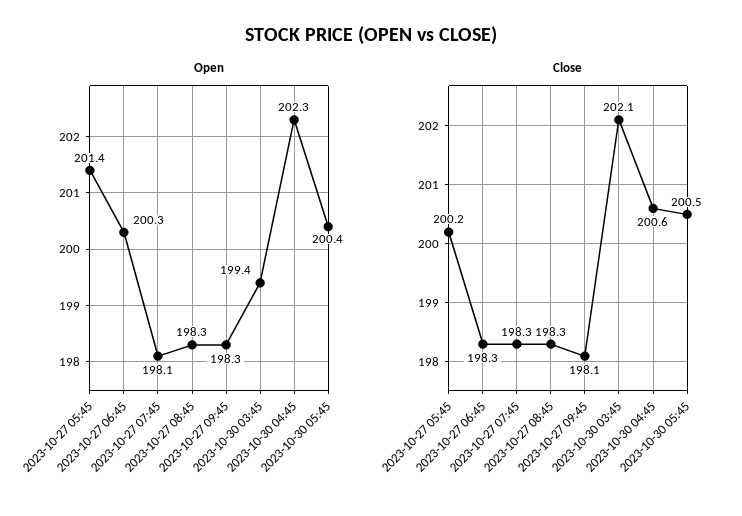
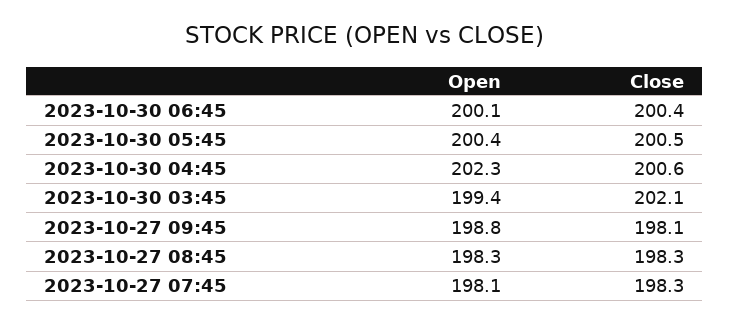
Open, 2023-10-27 05:45: 201.4 -> none
Open, 2023-10-27 06:45: 200.3 -> none
Open, 2023-10-27 09:45: 198.3 -> 198.8
Close, 2023-10-27 05:45: 200.2 -> none
Close, 2023-10-27 06:45: 198.3 -> none
Open, 2023-10-30 06:45: none -> 200.1
Close, 2023-10-30 06:45: none -> 200.4

